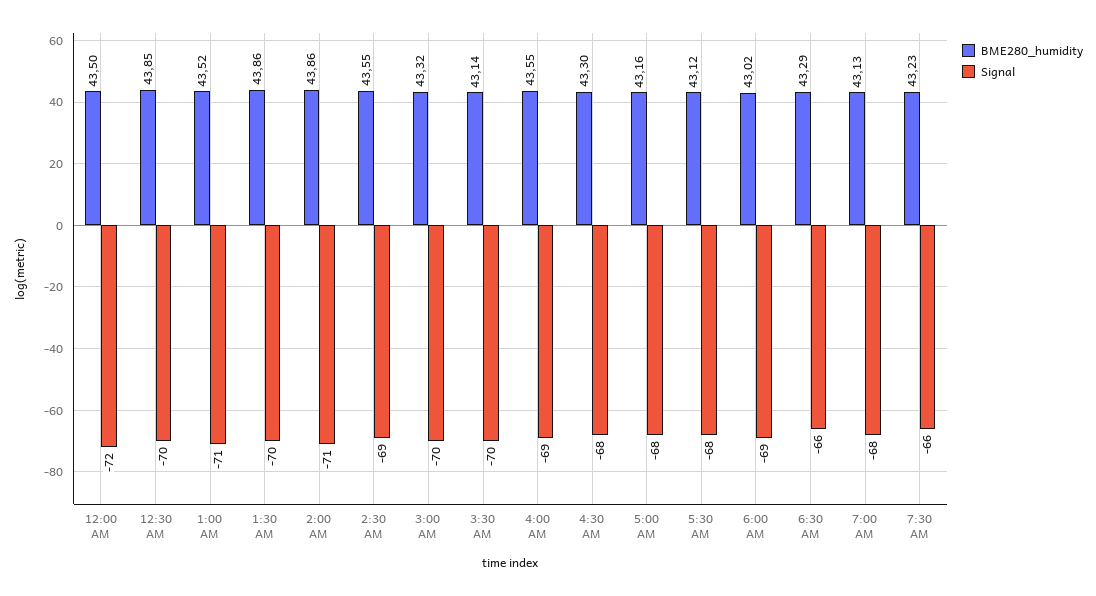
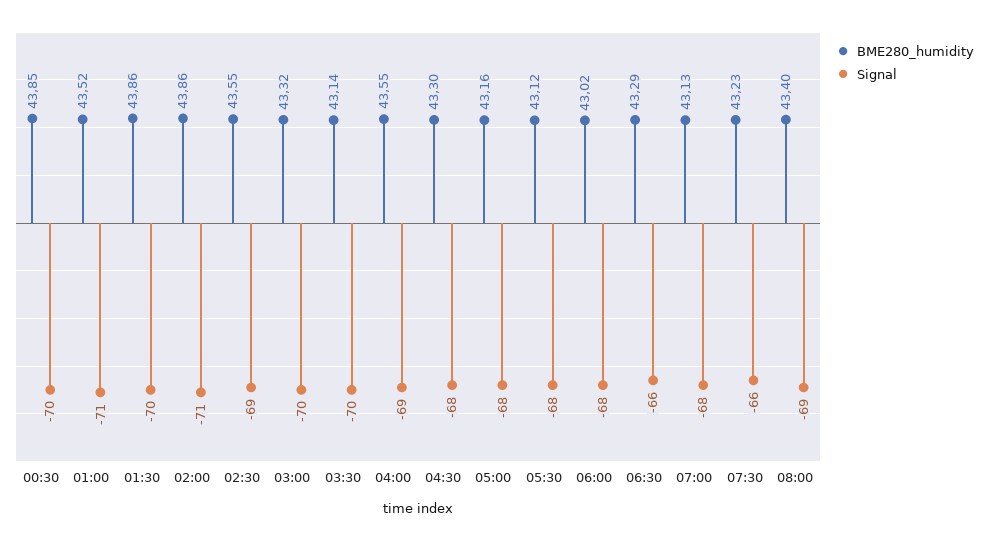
BME280_humidity, 12:00 AM: 43.5 -> none
Signal, 12:00 AM: -72 -> none
Signal, 6:00 AM: -69 -> -68
BME280_humidity, 08:00: none -> 43.4
Signal, 08:00: none -> -69

